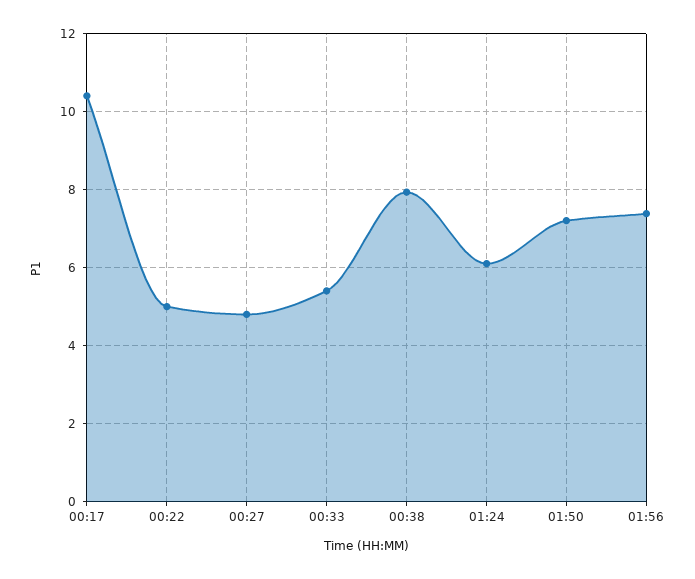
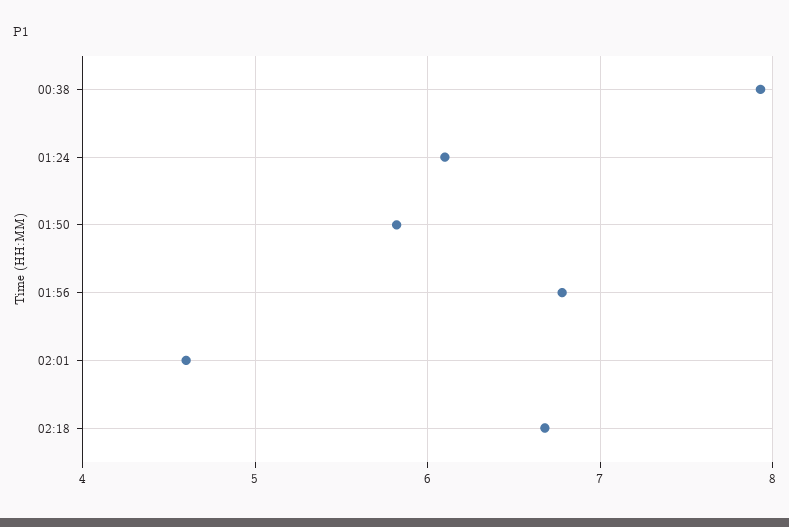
00:17: 10.4 -> none
00:22: 5 -> none
00:27: 4.8 -> none
00:33: 5.4 -> none
01:50: 7.2 -> 5.8
01:56: 7.4 -> 6.8
02:01: none -> 4.6
02:18: none -> 6.7

